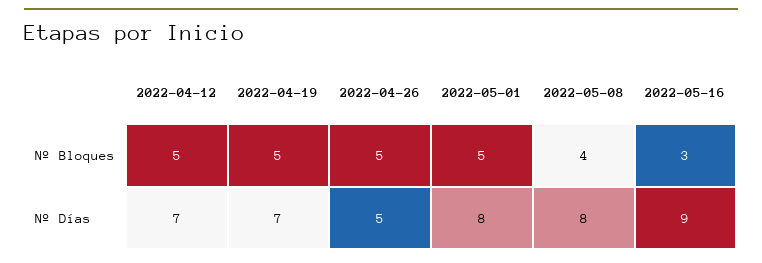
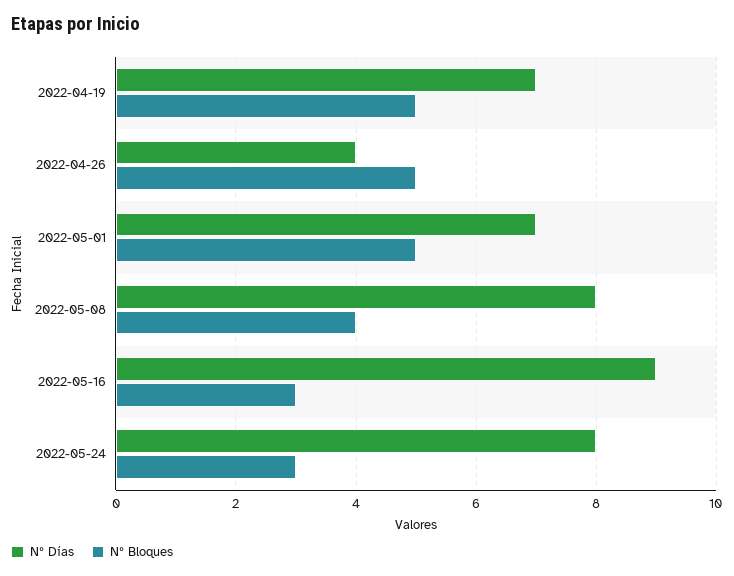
Nº Bloques, 2022-04-12: 5 -> none
Nº Días, 2022-04-12: 7 -> none
Nº Días, 2022-04-26: 5 -> 4
Nº Días, 2022-05-01: 8 -> 7
Nº Días, 2022-05-24: none -> 8
Nº Bloques, 2022-05-24: none -> 3

